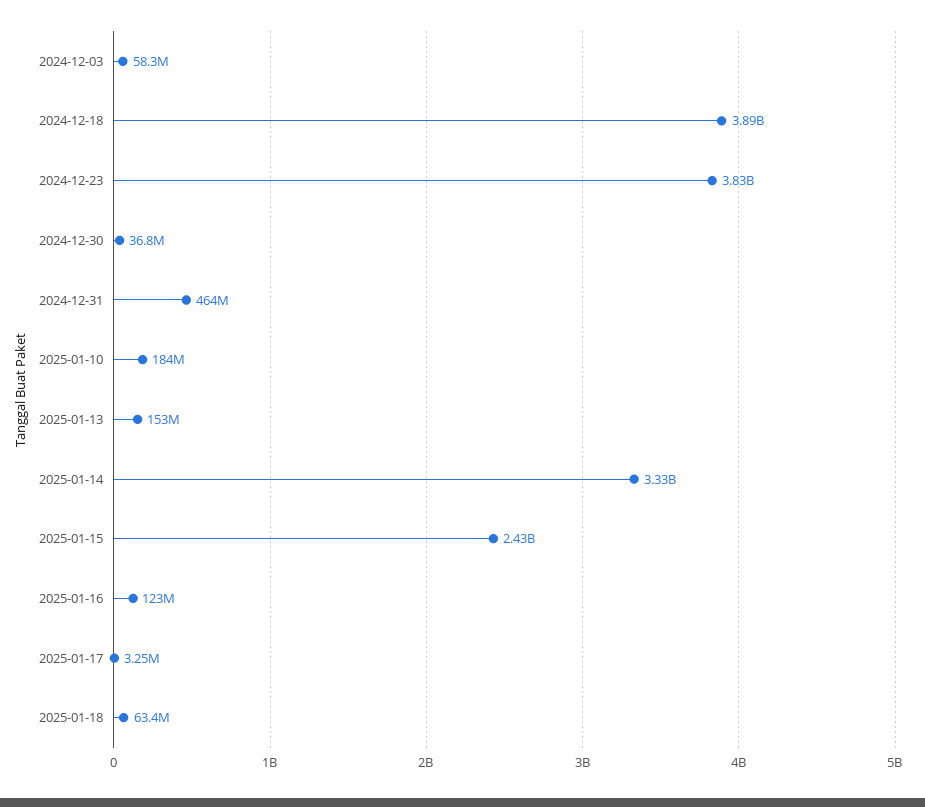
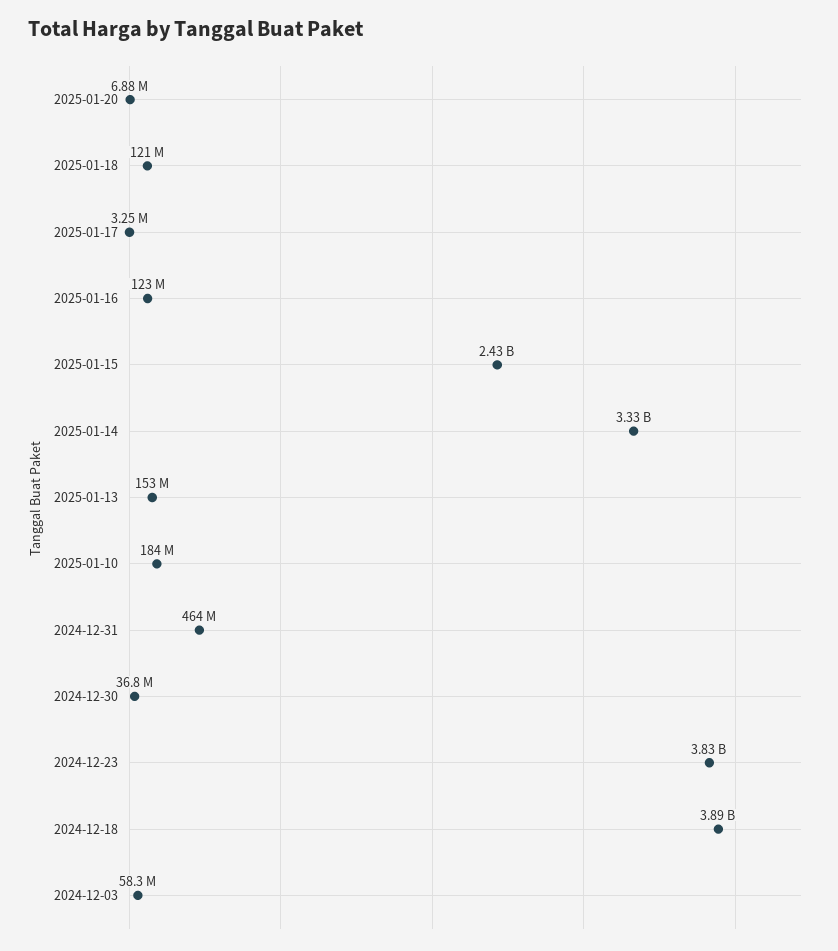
2025-01-18: 63400000 -> 121000000
2025-01-20: none -> 6880000

